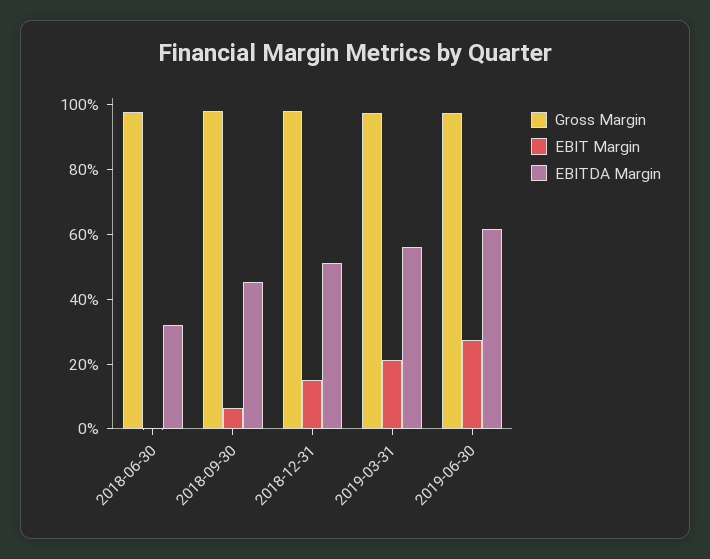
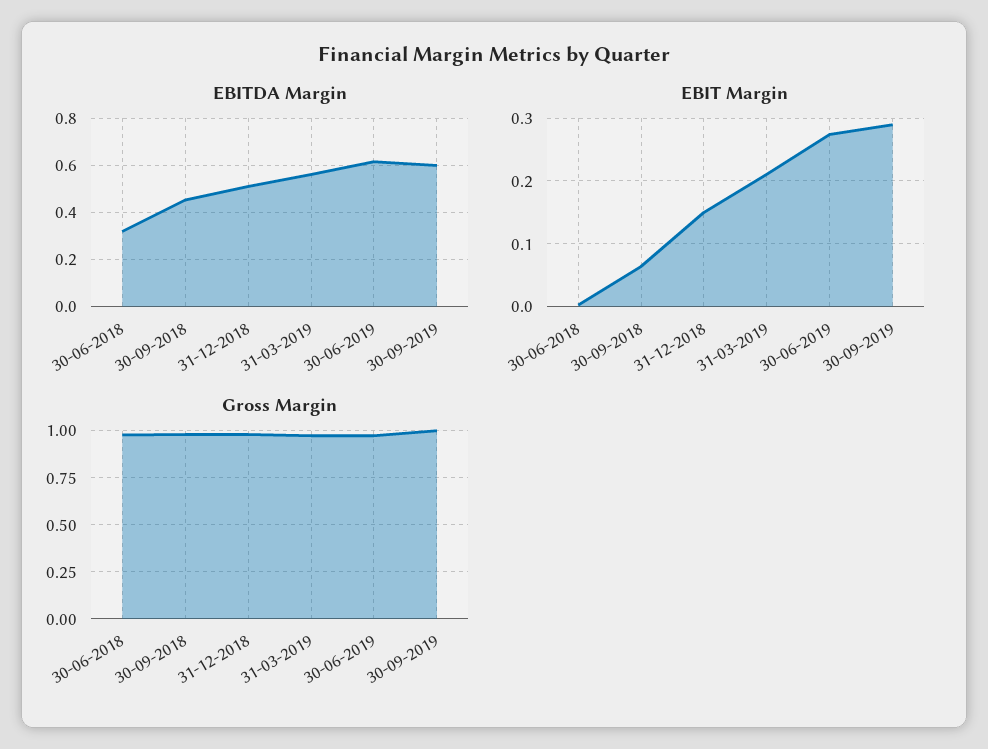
EBITDA Margin, 30-09-2019: none -> 0.6
EBIT Margin, 30-09-2019: none -> 0.29
Gross Margin, 30-09-2019: none -> 1

